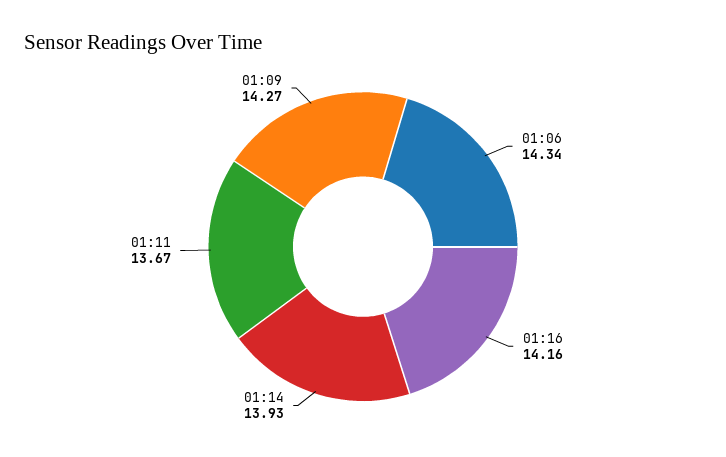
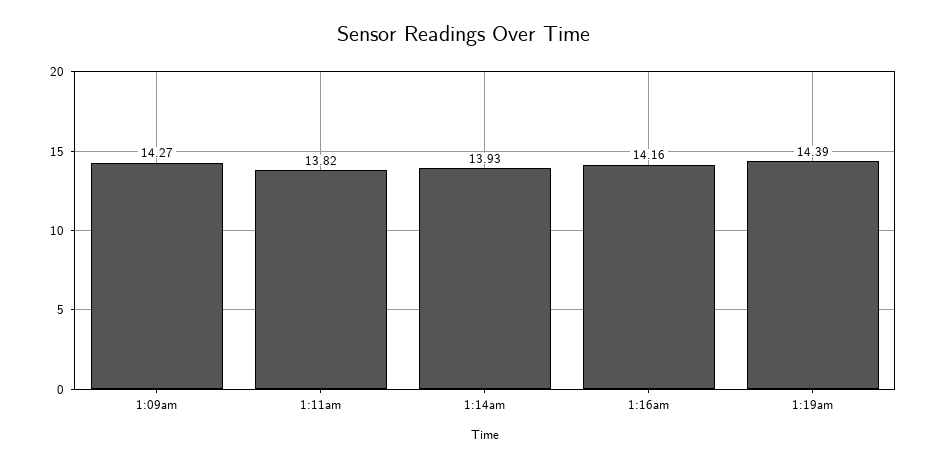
01:06: 14.34 -> none
01:11: 13.67 -> 13.82
1:19am: none -> 14.39

